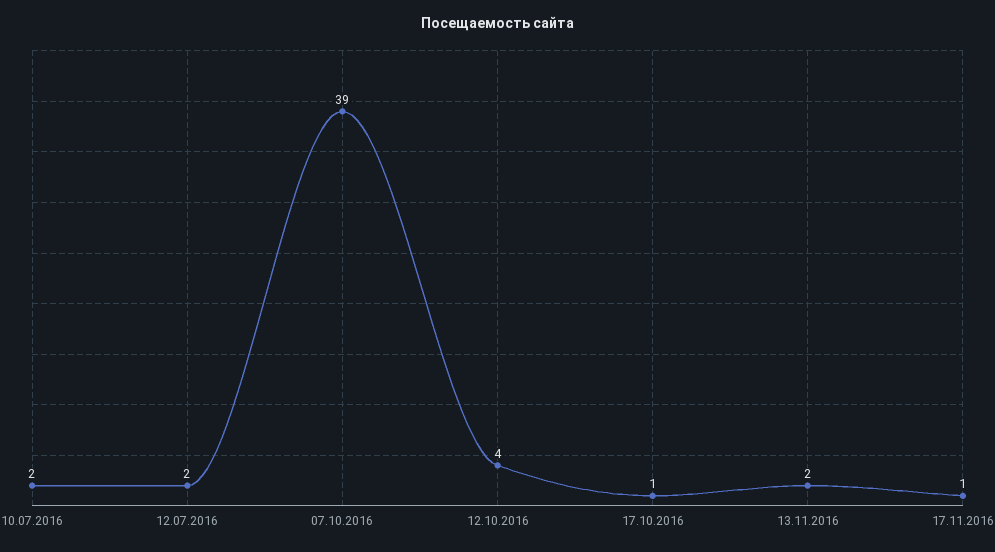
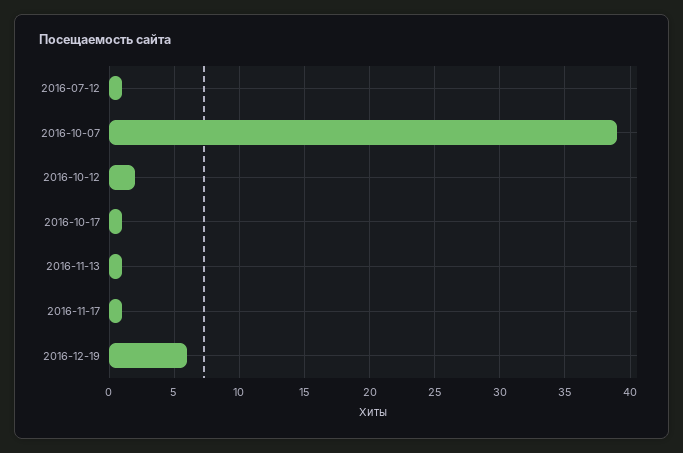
10.07.2016: 2 -> none
12.07.2016: 2 -> 1
12.10.2016: 4 -> 2
13.11.2016: 2 -> 1
2016-12-19: none -> 6

